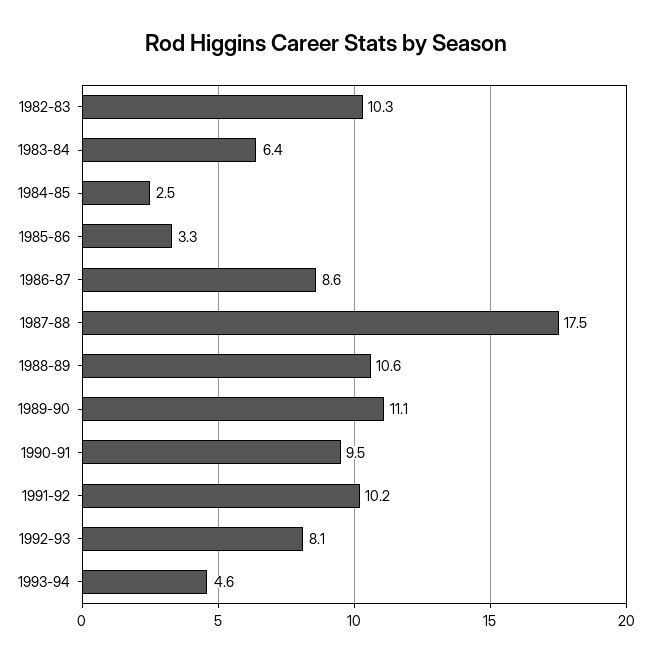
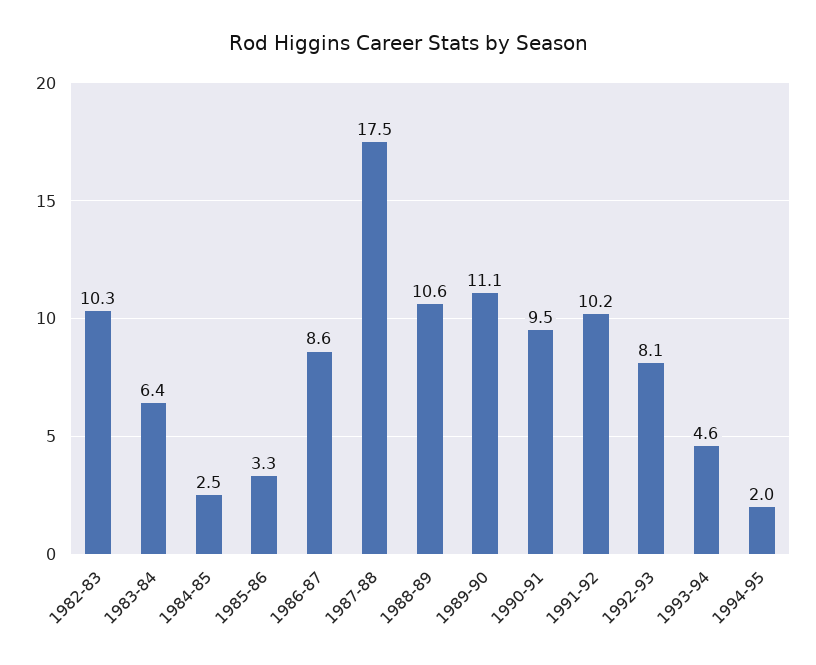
1994-95: none -> 2

